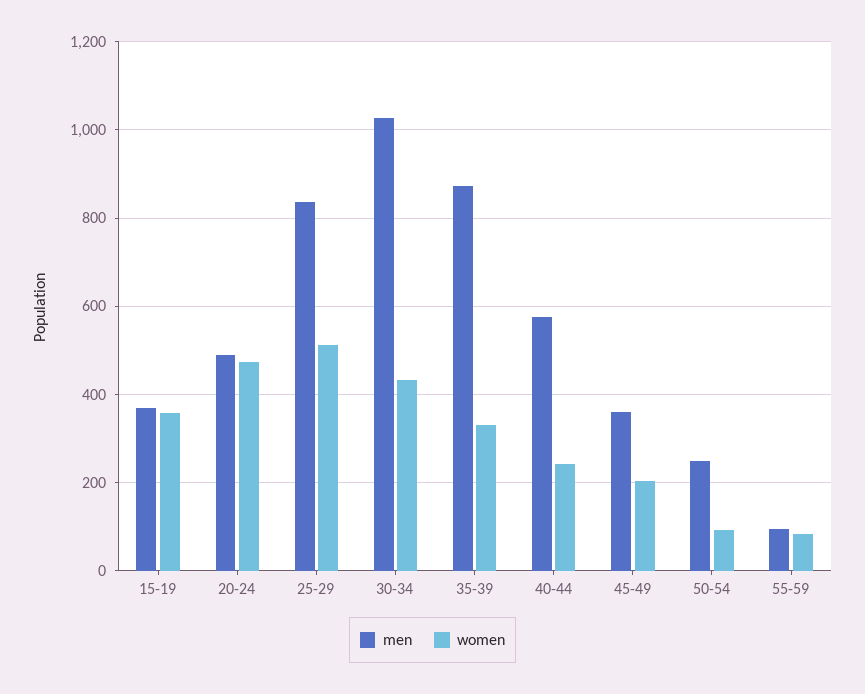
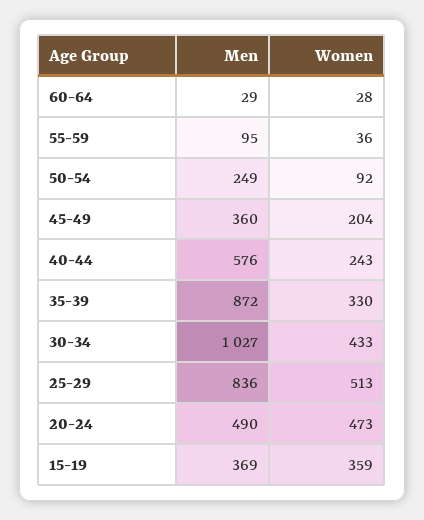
women, 55-59: 80 -> 36
men, 60-64: none -> 29
women, 60-64: none -> 28

